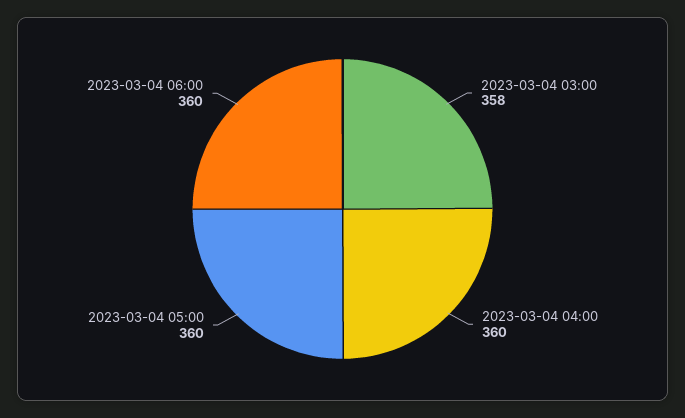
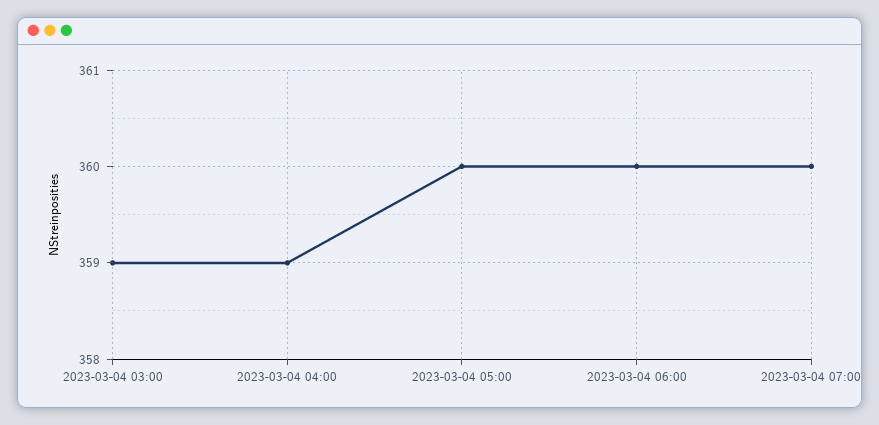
2023-03-04 03:00: 358 -> 359
2023-03-04 04:00: 360 -> 359
2023-03-04 07:00: none -> 360

